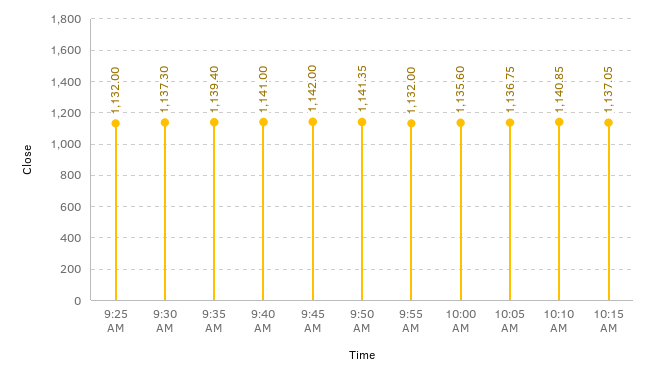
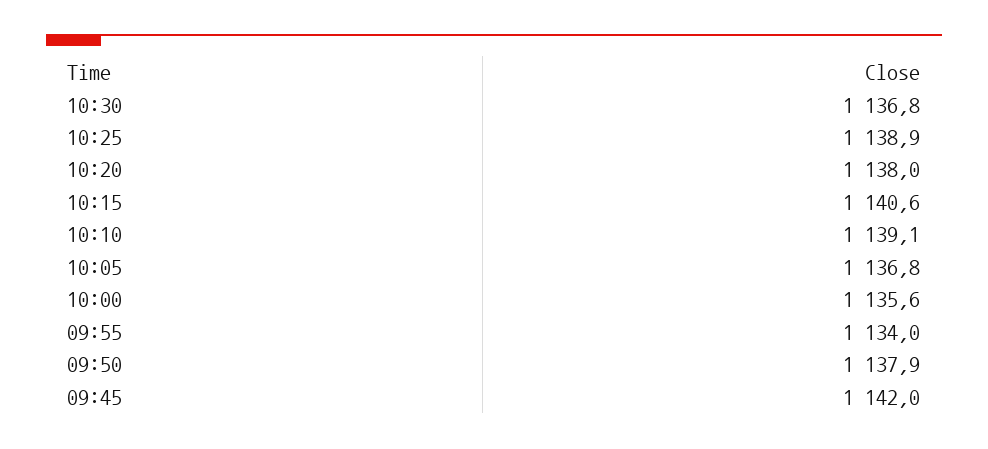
9:25 AM: 1132 -> none
9:30 AM: 1137.3 -> none
9:35 AM: 1139.4 -> none
9:40 AM: 1141 -> none
9:50 AM: 1141.35 -> 1137.9
9:55 AM: 1132 -> 1134
10:10 AM: 1140.85 -> 1139.1
10:15 AM: 1137.05 -> 1140.6
10:30: none -> 1136.8
10:25: none -> 1138.9
10:20: none -> 1138

